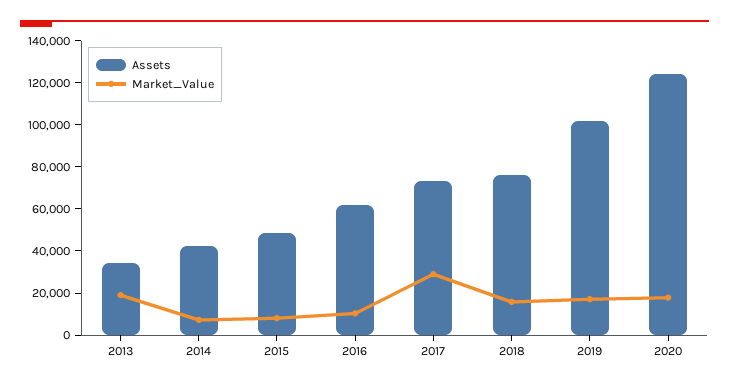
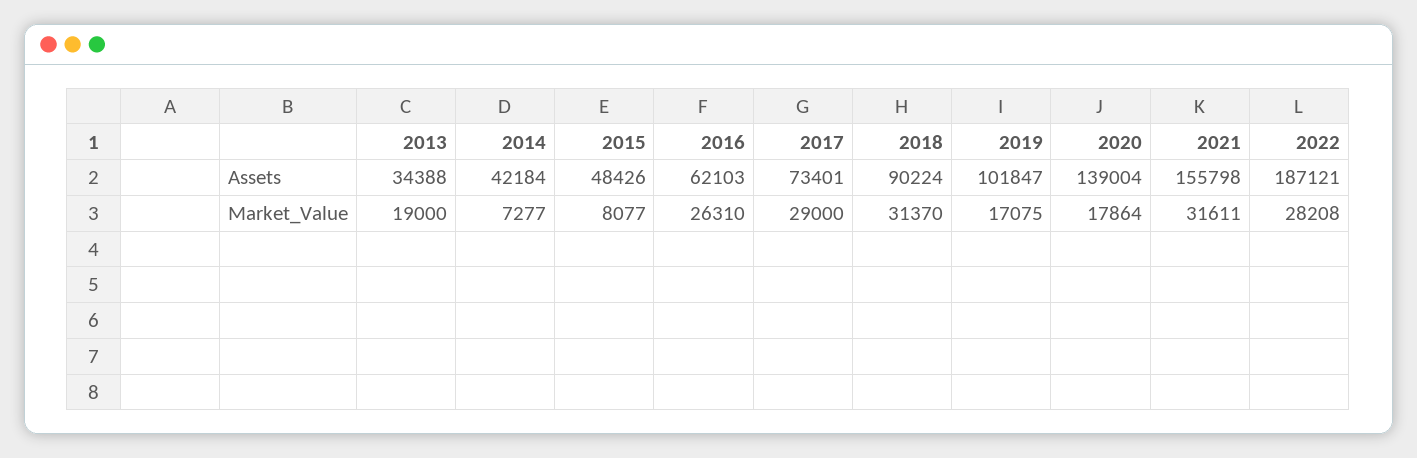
Market_Value, 2016: 10000 -> 26310
Assets, 2018: 75000 -> 90224
Market_Value, 2018: 15000 -> 31370
Assets, 2020: 125000 -> 139004
Assets, 2021: none -> 155798
Assets, 2022: none -> 187121
Market_Value, 2021: none -> 31611
Market_Value, 2022: none -> 28208

